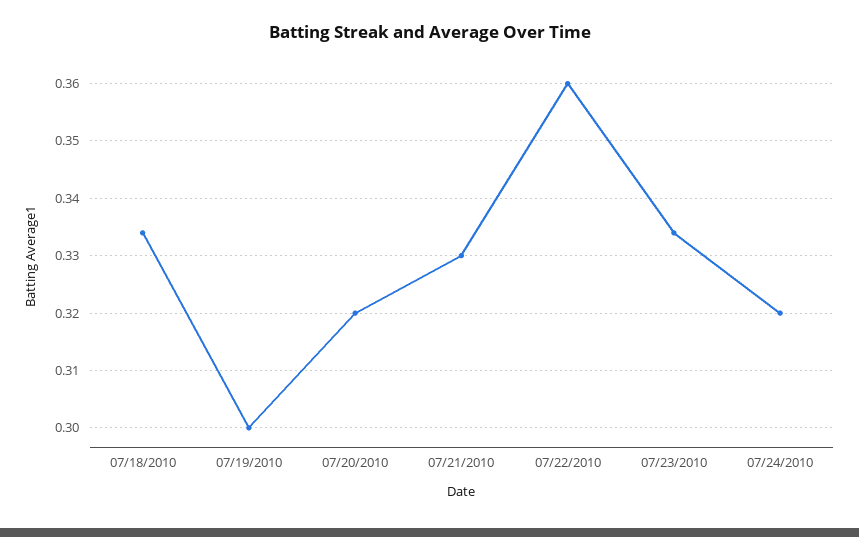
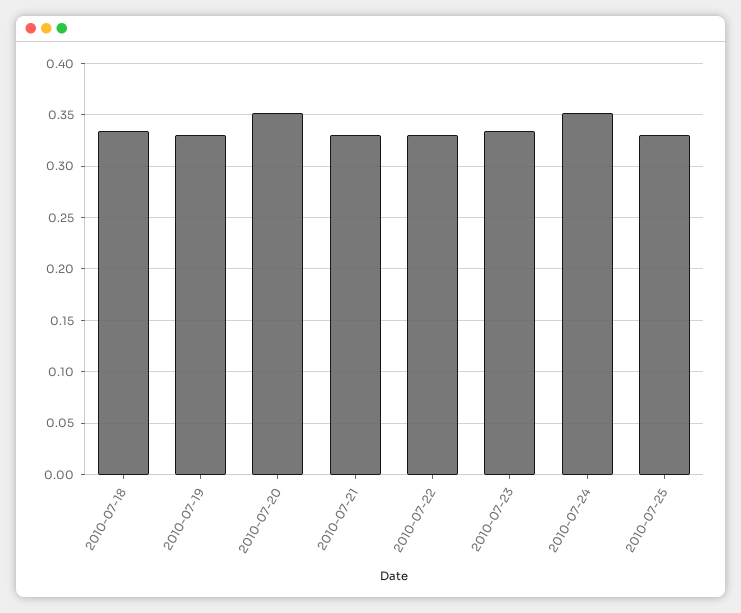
07/19/2010: 0.3 -> 0.33
07/20/2010: 0.32 -> 0.35
07/22/2010: 0.36 -> 0.33
07/24/2010: 0.32 -> 0.35
2010-07-25: none -> 0.33

